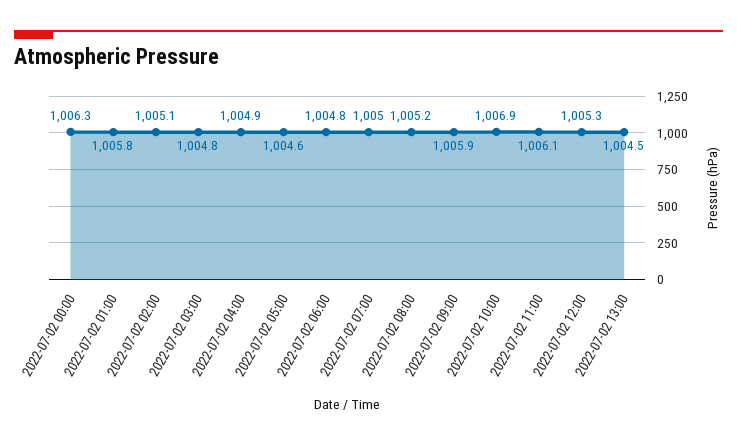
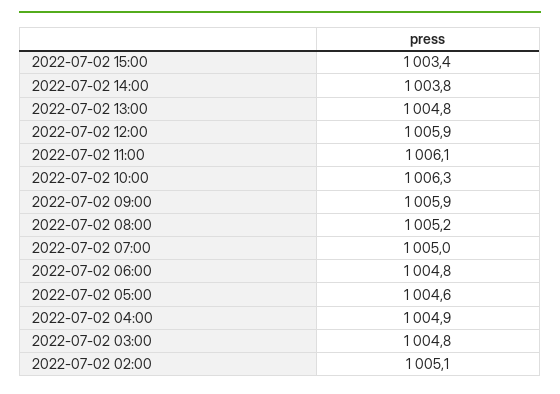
2022-07-02 00:00: 1006.3 -> none
2022-07-02 01:00: 1005.8 -> none
2022-07-02 10:00: 1006.9 -> 1006.3
2022-07-02 12:00: 1005.3 -> 1005.9
2022-07-02 13:00: 1004.5 -> 1004.8
2022-07-02 15:00: none -> 1003.4
2022-07-02 14:00: none -> 1003.8

